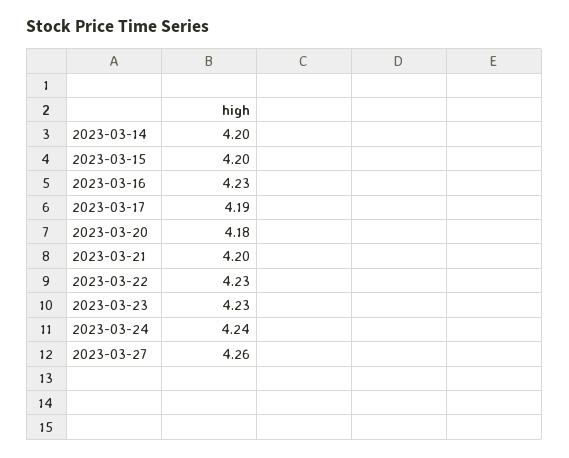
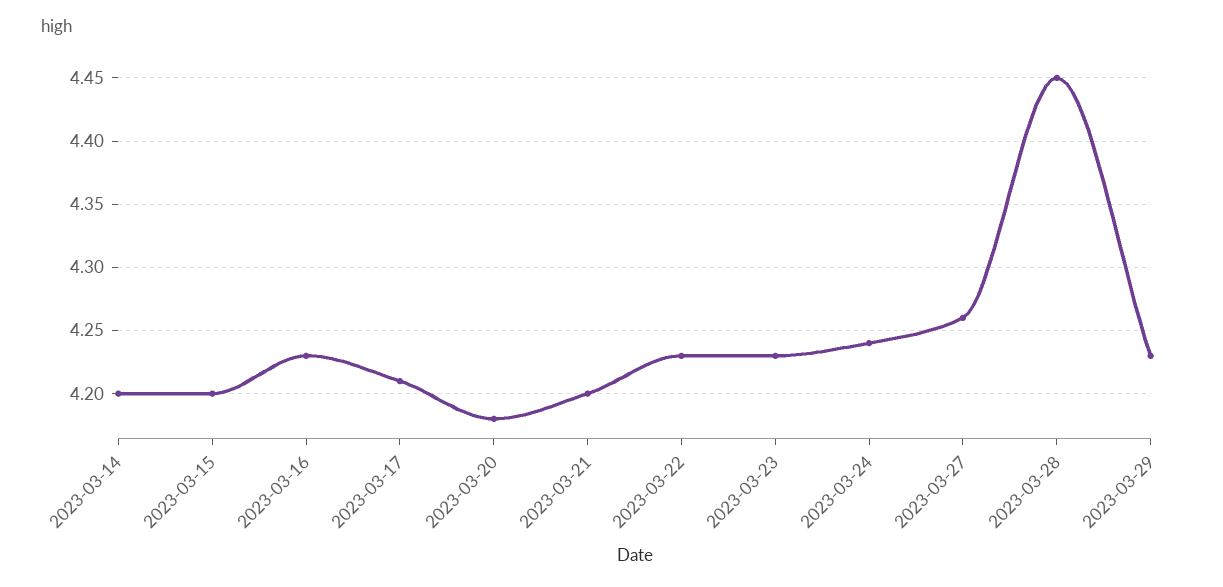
2023-03-17: 4.19 -> 4.21
2023-03-28: none -> 4.45
2023-03-29: none -> 4.23

